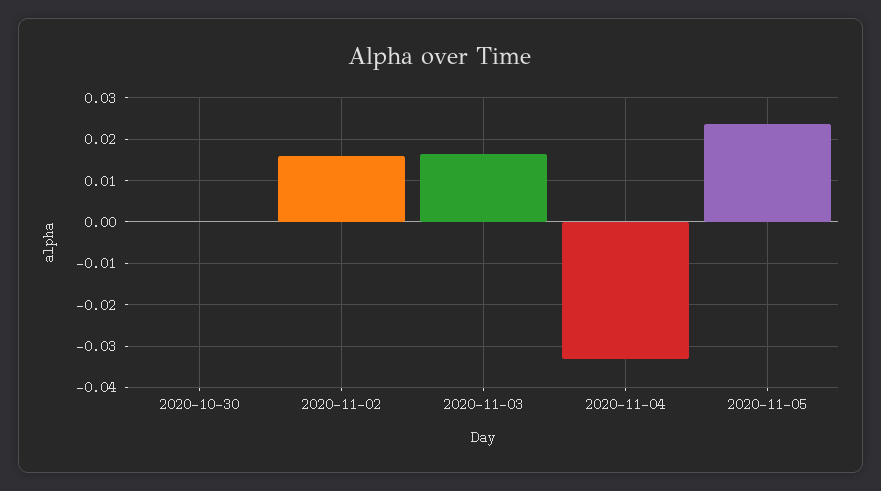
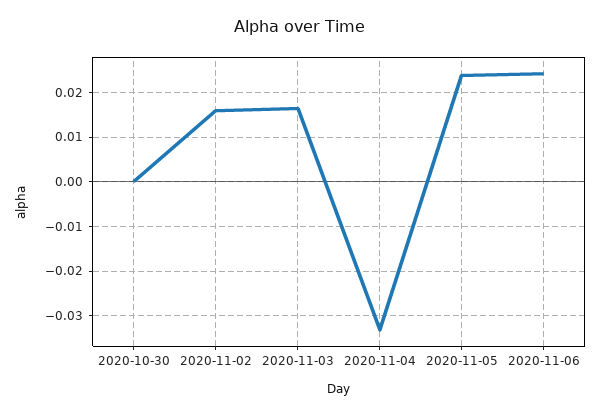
2020-11-06: none -> 0.024

